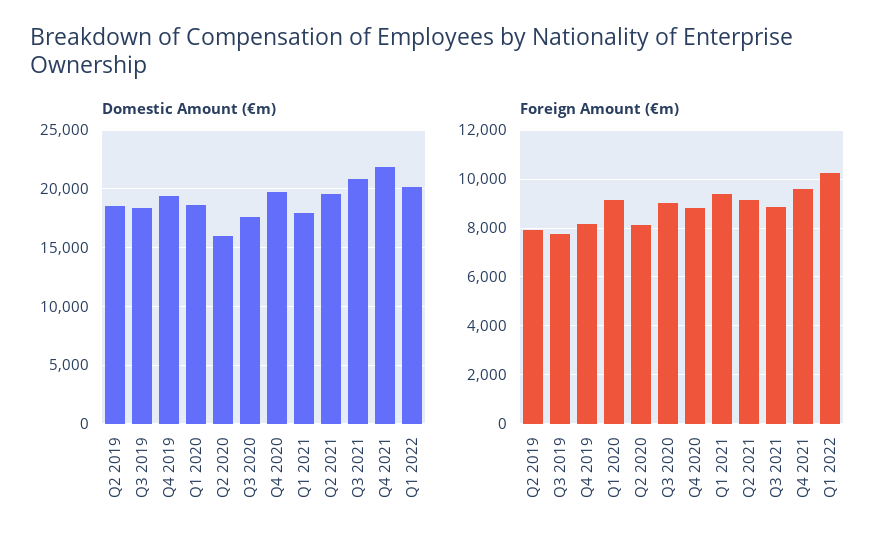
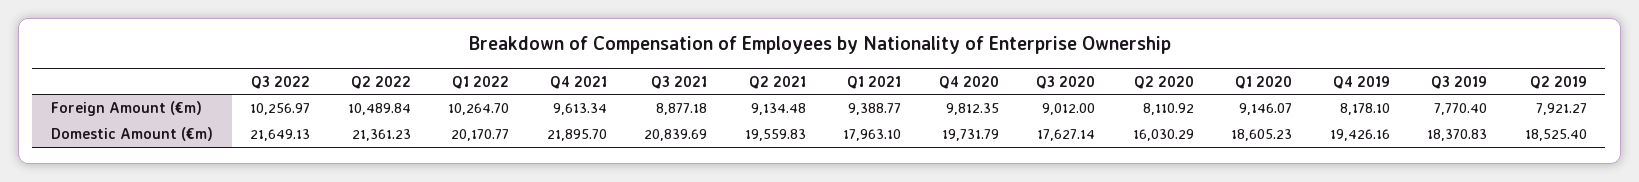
Foreign Amount (€m), Q4 2020: 8750 -> 9812.35
Foreign Amount (€m), Q3 2022: none -> 10256.97
Foreign Amount (€m), Q2 2022: none -> 10489.84
Domestic Amount (€m), Q3 2022: none -> 21649.13
Domestic Amount (€m), Q2 2022: none -> 21361.23

